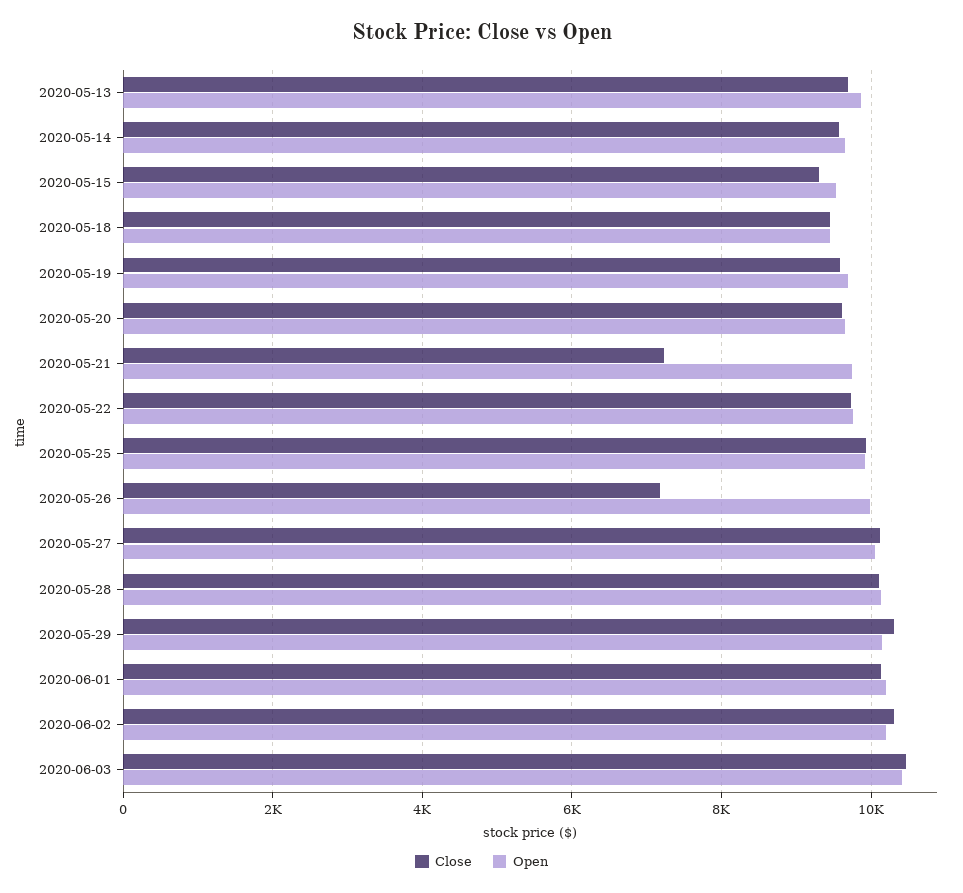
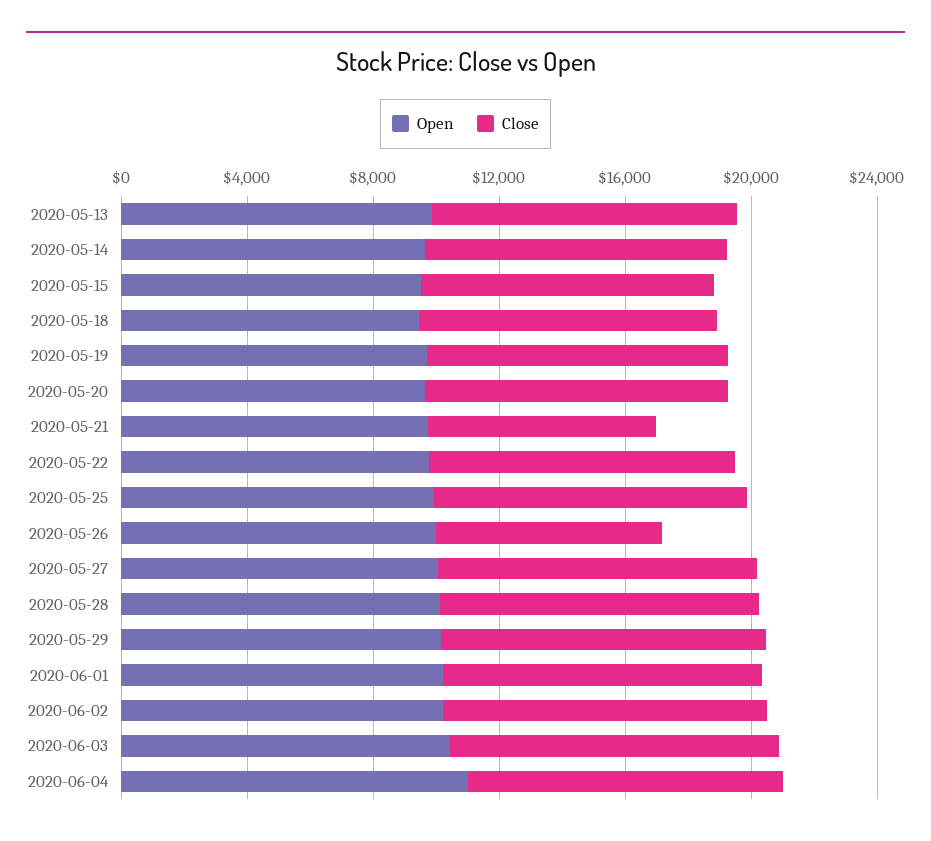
Open, 2020-06-04: none -> 11000
Close, 2020-06-04: none -> 10000

